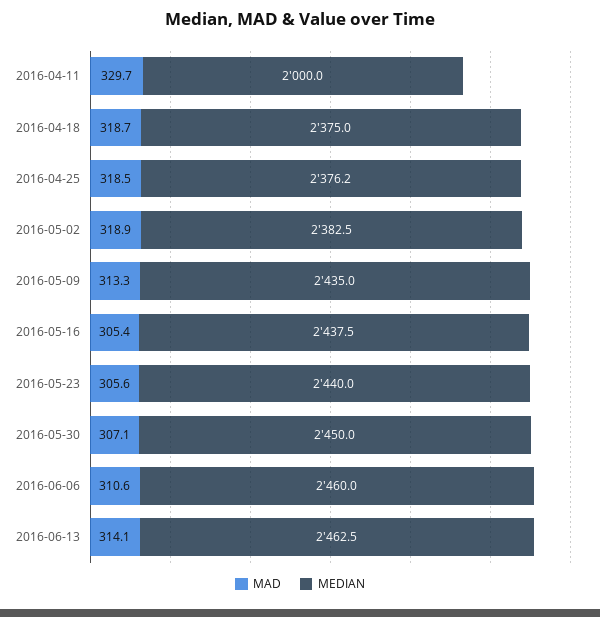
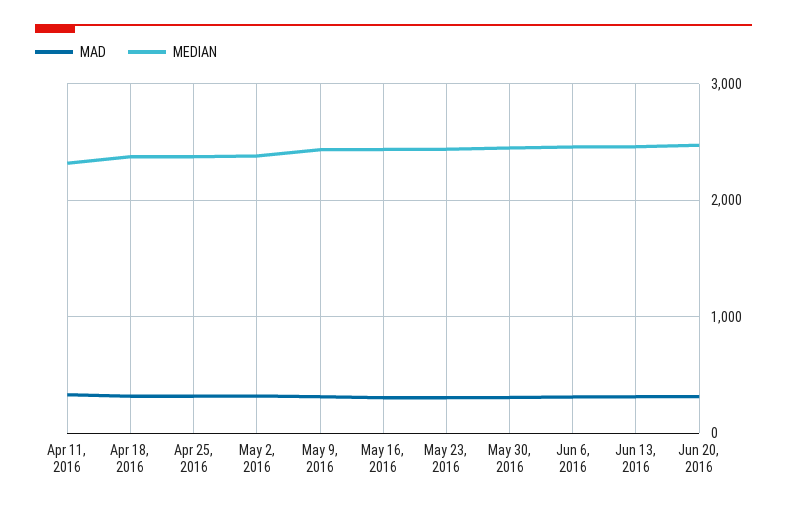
MEDIAN, 2016-04-11: 2000 -> 2300
MAD, Jun 20, 2016: none -> 300
MEDIAN, Jun 20, 2016: none -> 2500

